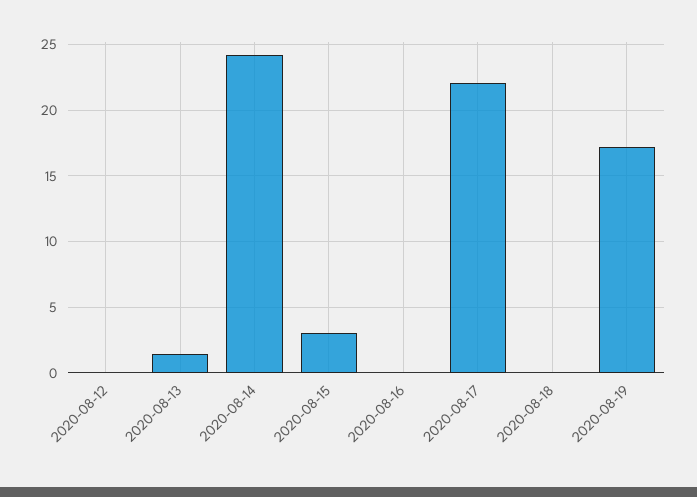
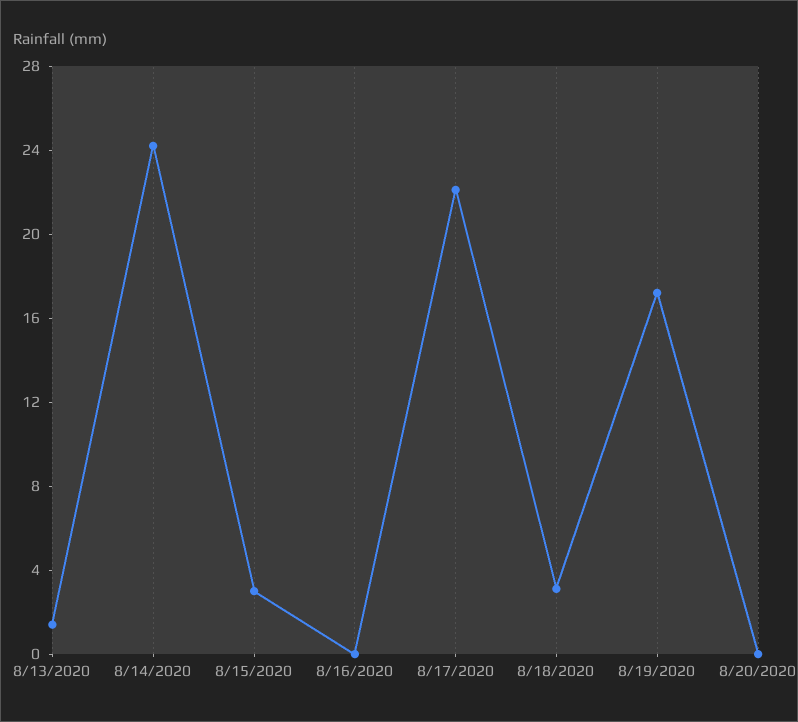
2020-08-12: 0 -> none
2020-08-18: 0 -> 3
8/20/2020: none -> 0

